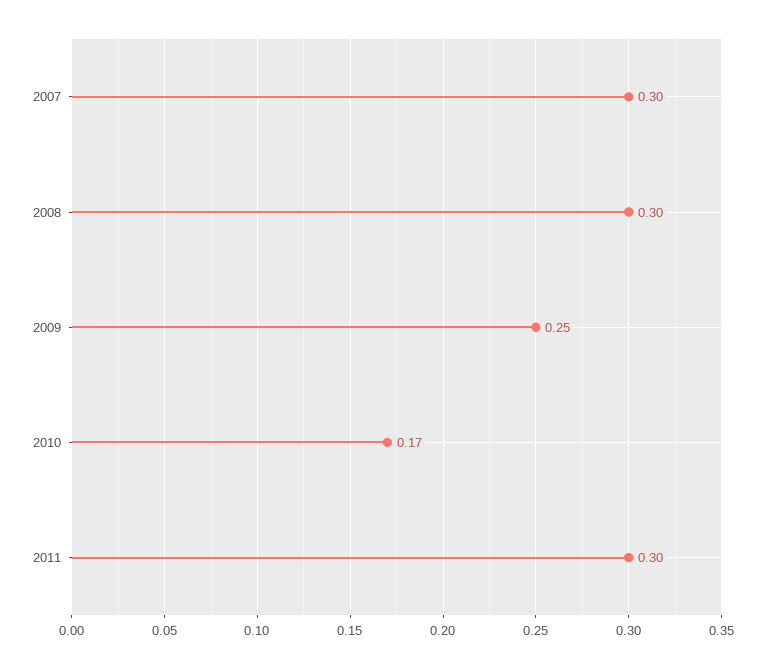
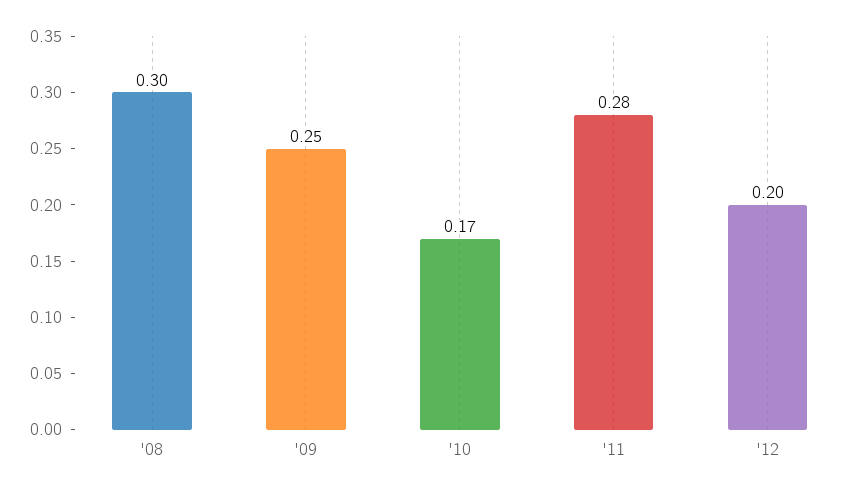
2007: 0.3 -> none
2011: 0.3 -> 0.28
'12: none -> 0.2

